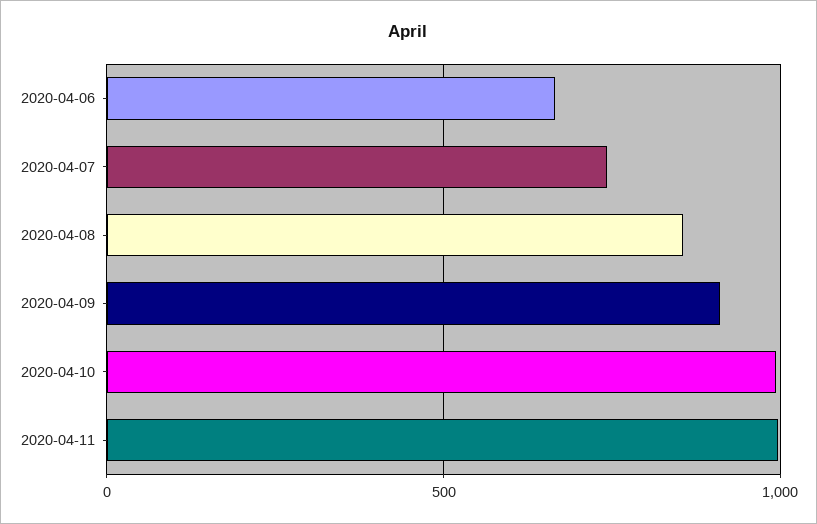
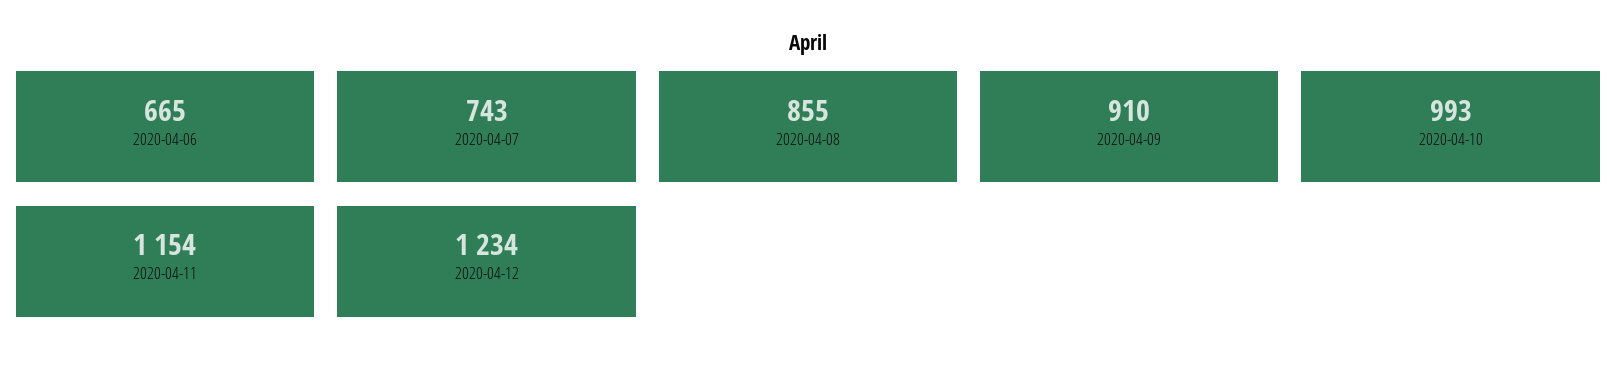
2020-04-11: 1000 -> 1154
2020-04-12: none -> 1234

